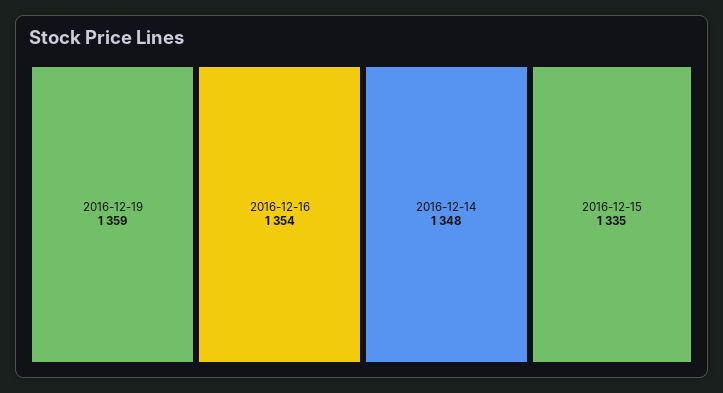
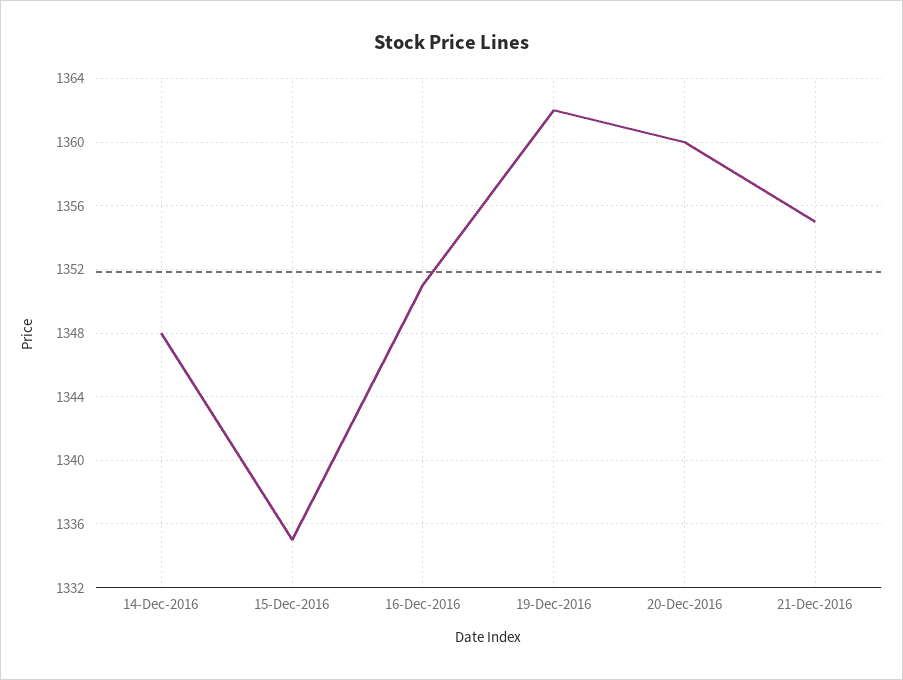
2016-12-19: 1359 -> 1362
2016-12-16: 1354 -> 1351
20-Dec-2016: none -> 1360
21-Dec-2016: none -> 1355

